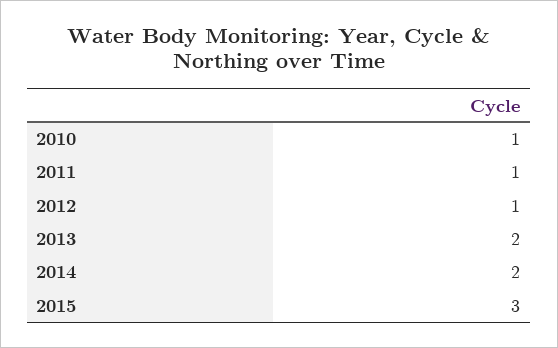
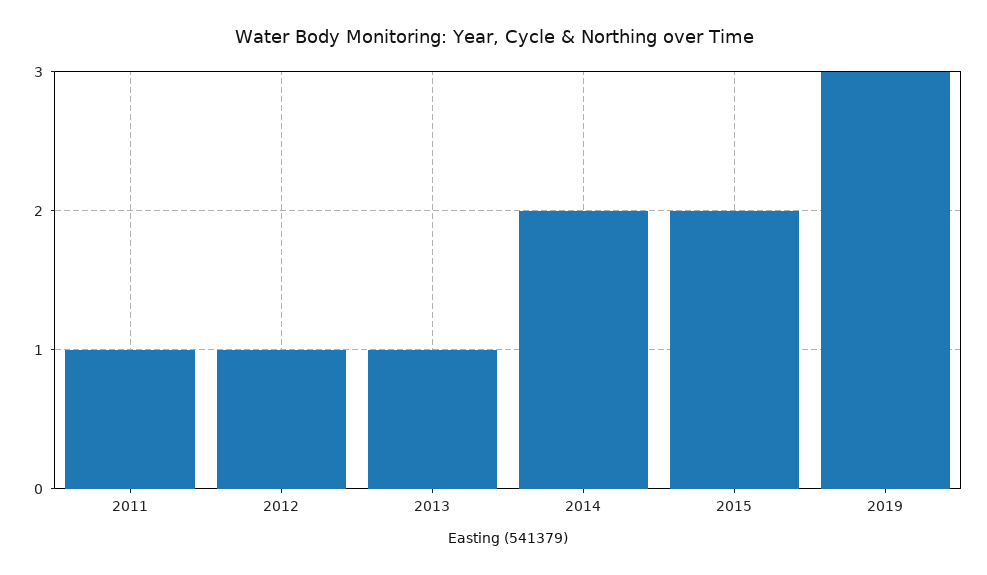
2010: 1 -> none
2013: 2 -> 1
2015: 3 -> 2
2019: none -> 3

